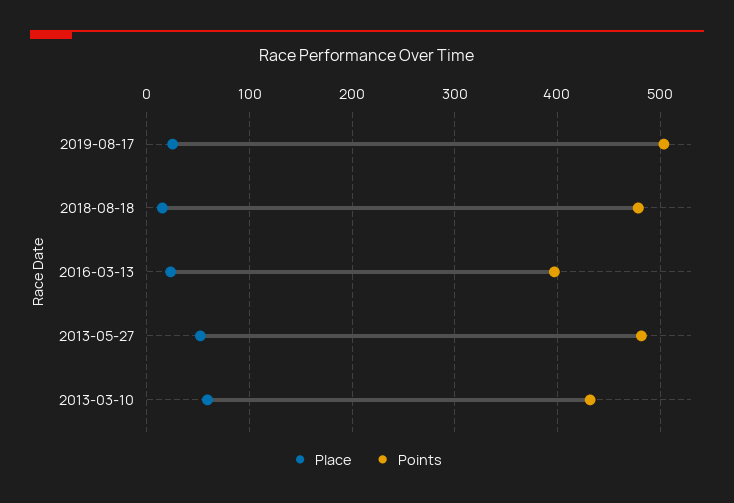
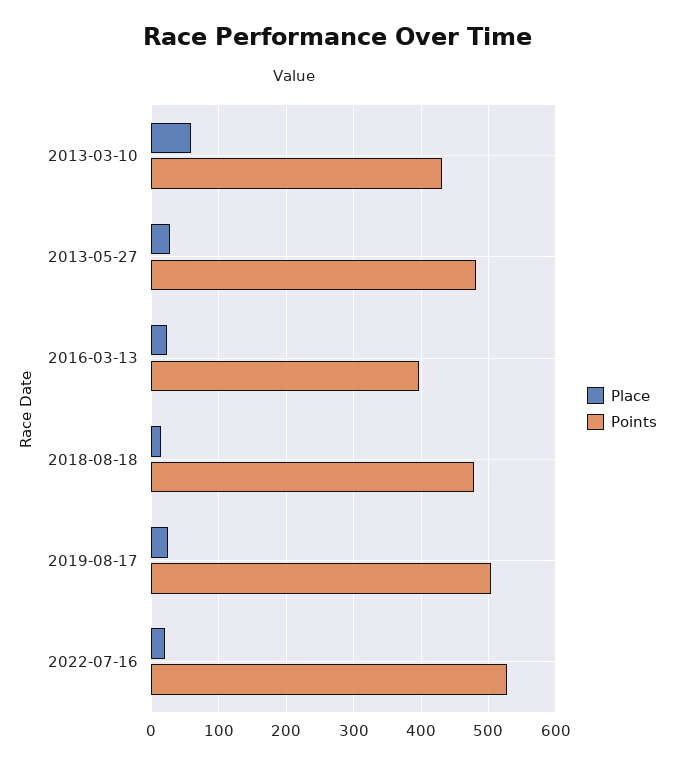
Place, 2013-05-27: 50 -> 30
Place, 2022-07-16: none -> 20
Points, 2022-07-16: none -> 530

